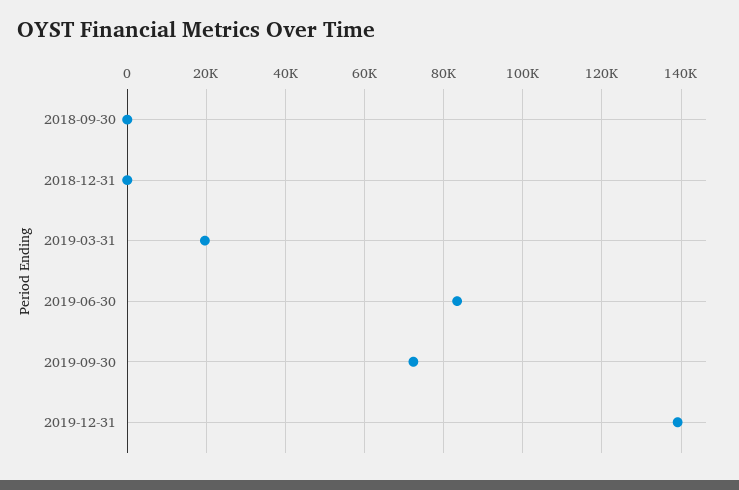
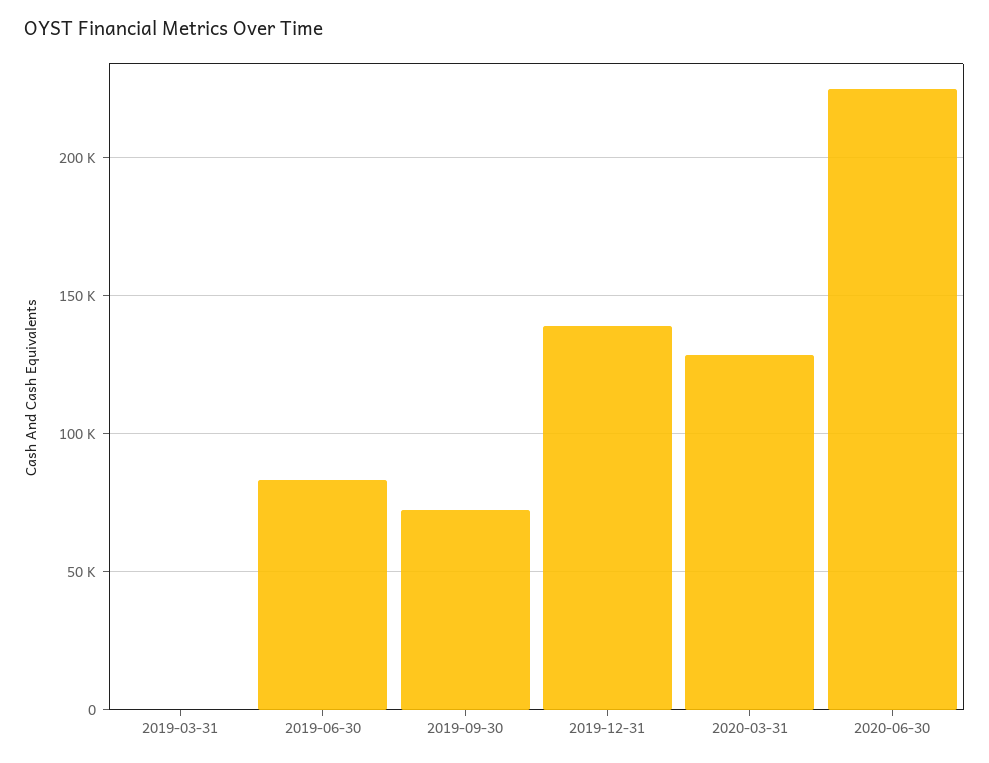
2018-09-30: 0 -> none
2018-12-31: 0 -> none
2019-03-31: 20000 -> 0
2020-03-31: none -> 130000
2020-06-30: none -> 225000

